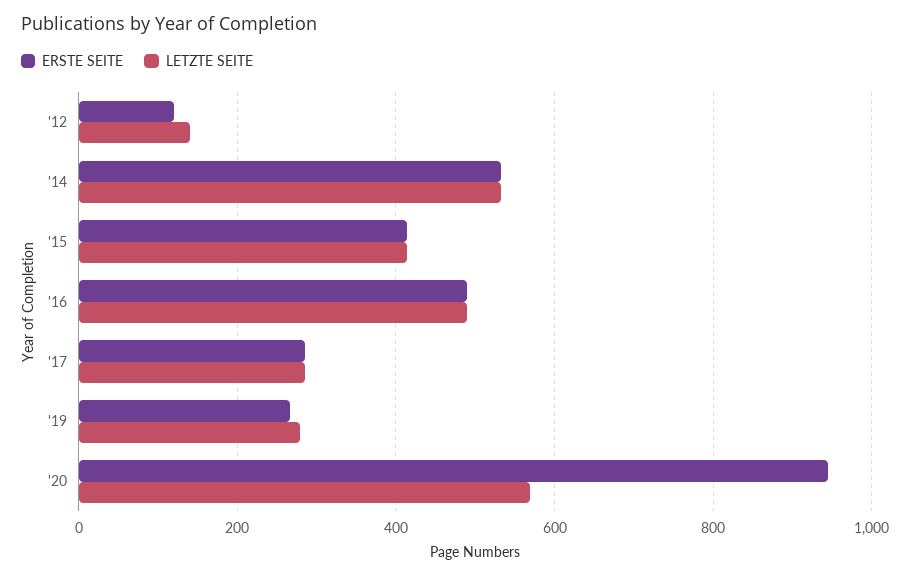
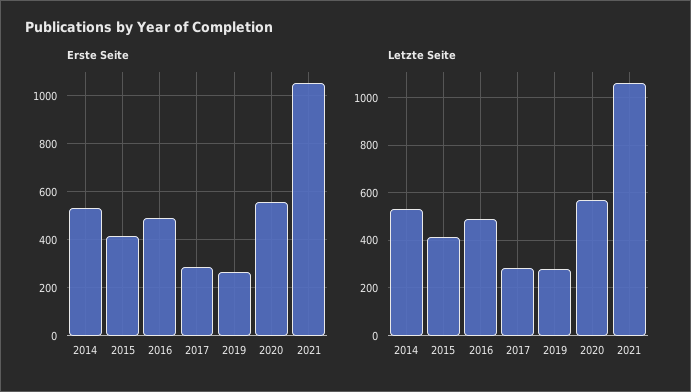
ERSTE SEITE, '12: 120 -> none
LETZTE SEITE, '12: 140 -> none
ERSTE SEITE, '20: 940 -> 550
ERSTE SEITE, 2021: none -> 1050
LETZTE SEITE, 2021: none -> 1050

